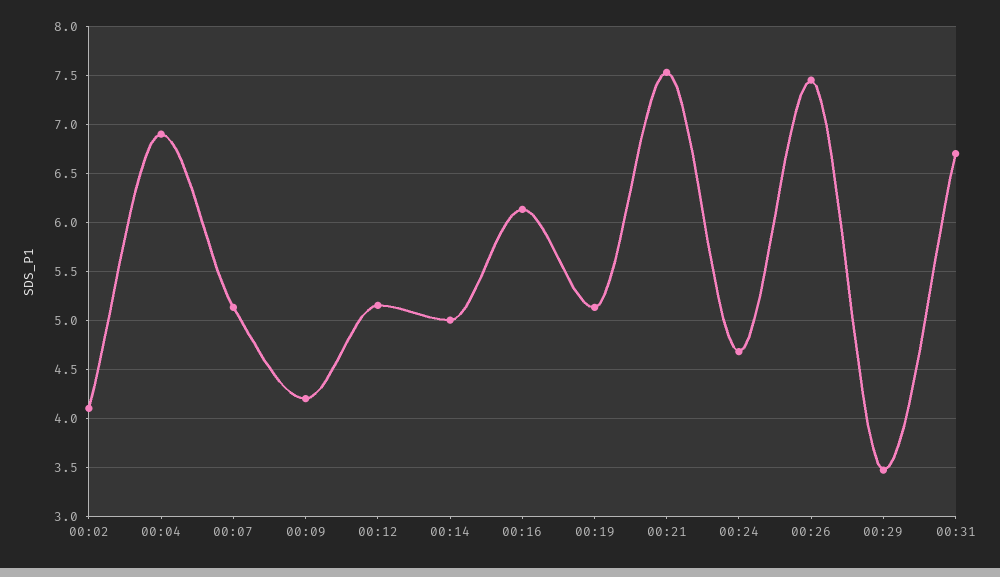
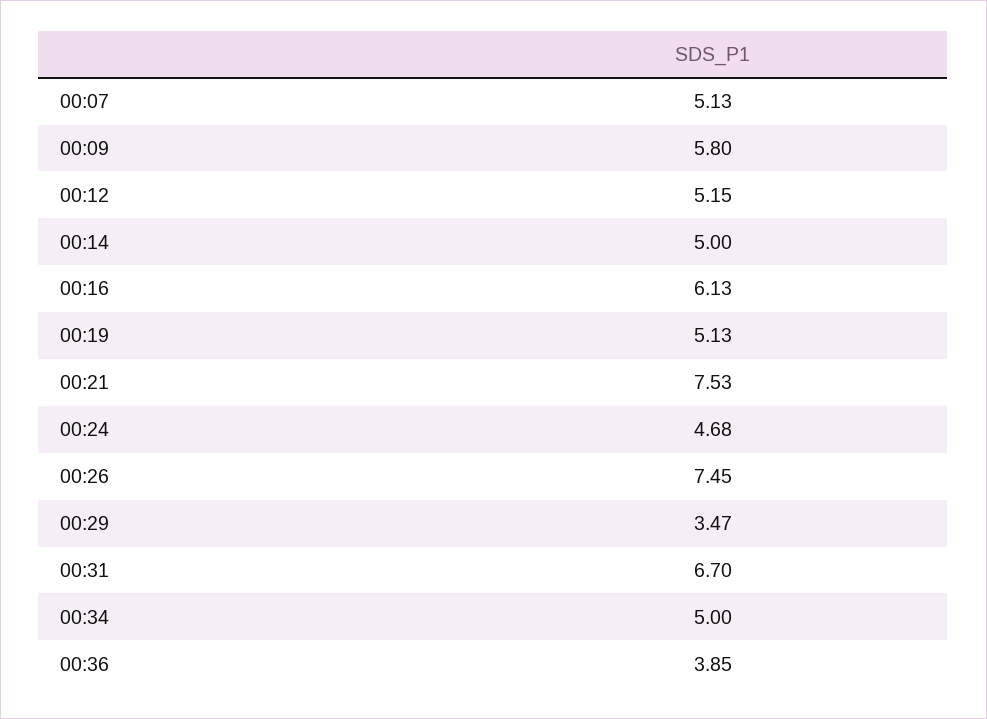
00:02: 4.1 -> none
00:04: 6.9 -> none
00:09: 4.2 -> 5.8
00:34: none -> 5
00:36: none -> 3.85

